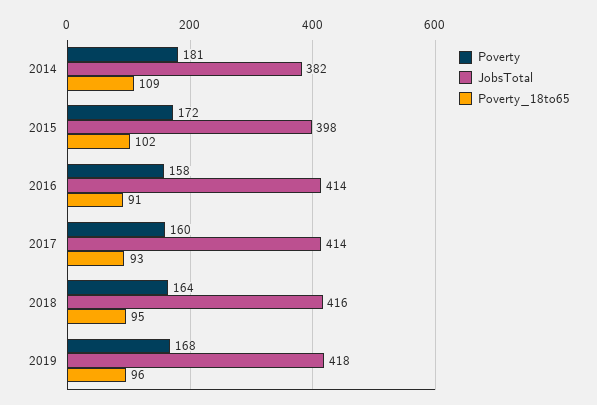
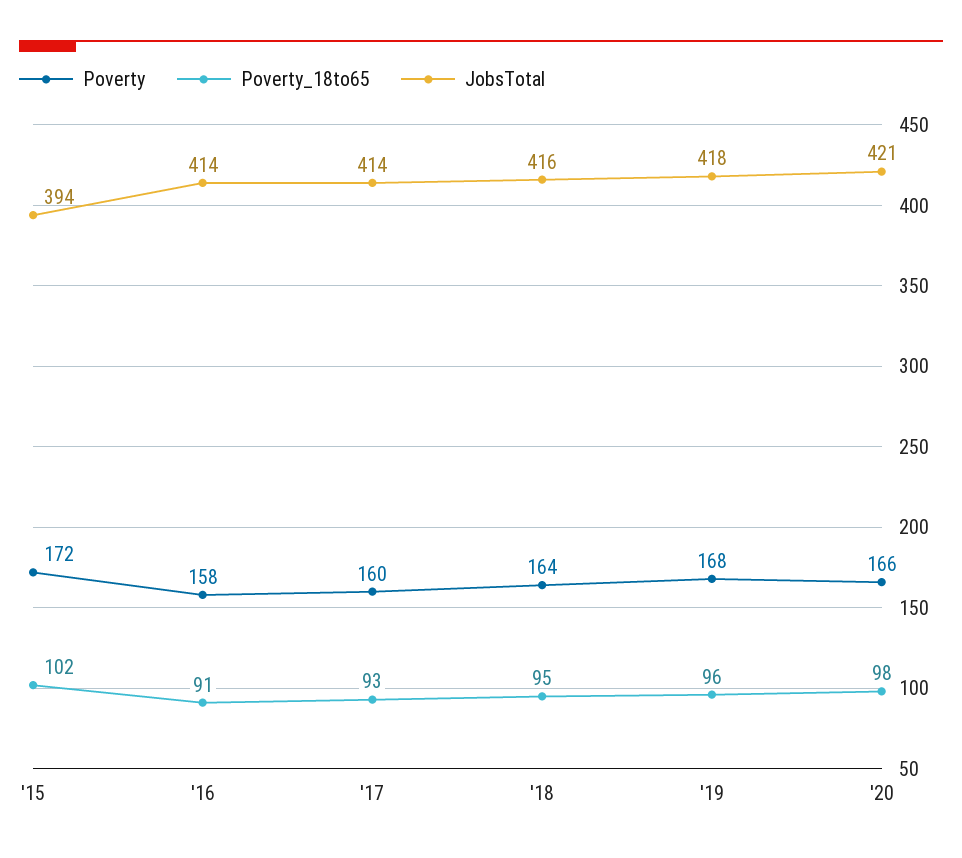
Poverty, 2014: 181 -> none
JobsTotal, 2014: 382 -> none
Poverty_18to65, 2014: 109 -> none
JobsTotal, 2015: 398 -> 394
Poverty, '20: none -> 166
Poverty_18to65, '20: none -> 98
JobsTotal, '20: none -> 421

